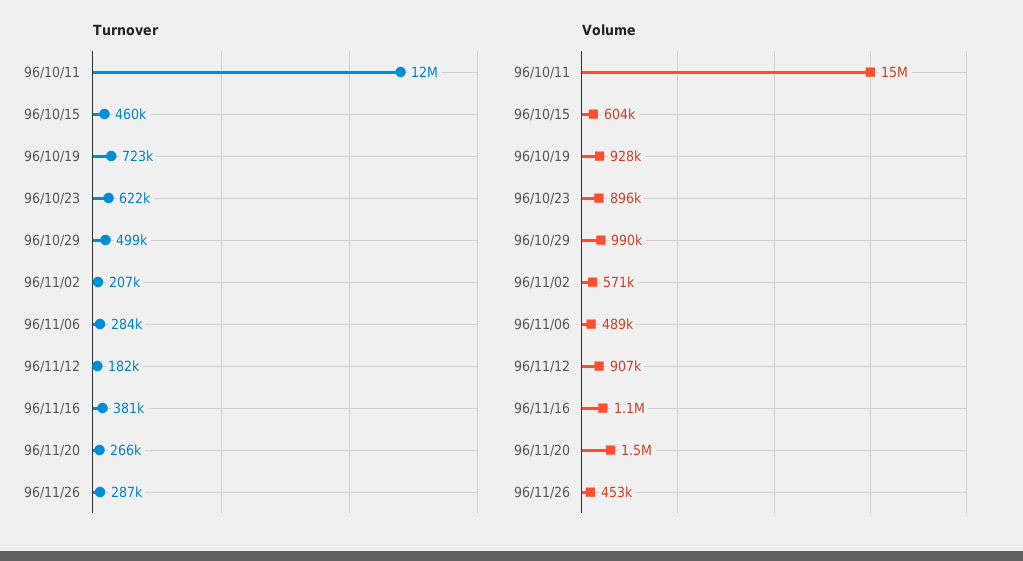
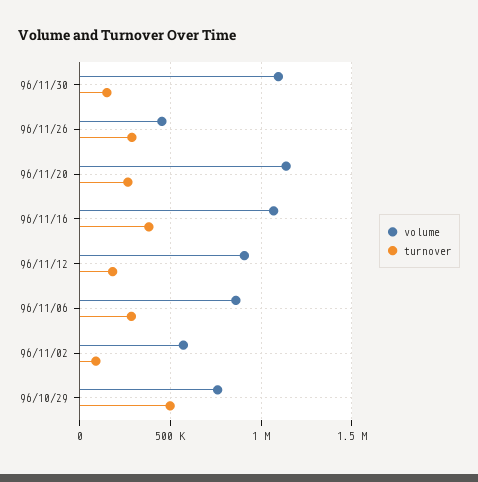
Turnover, 96/10/11: 12000000 -> none
Turnover, 96/10/15: 460000 -> none
Turnover, 96/10/19: 723000 -> none
Turnover, 96/10/23: 622000 -> none
Turnover, 96/11/02: 207000 -> 100000
Volume, 96/10/11: 15000000 -> none
Volume, 96/10/15: 604000 -> none
Volume, 96/10/19: 928000 -> none
Volume, 96/10/23: 896000 -> none
Volume, 96/10/29: 990000 -> 750000
Volume, 96/11/06: 489000 -> 850000
Volume, 96/11/20: 1500000 -> 1150000
Volume, 96/11/30: none -> 1100000
Turnover, 96/11/30: none -> 150000

